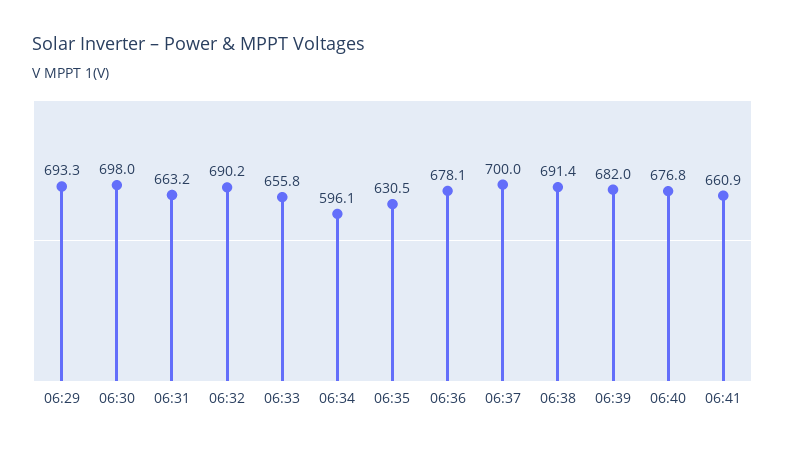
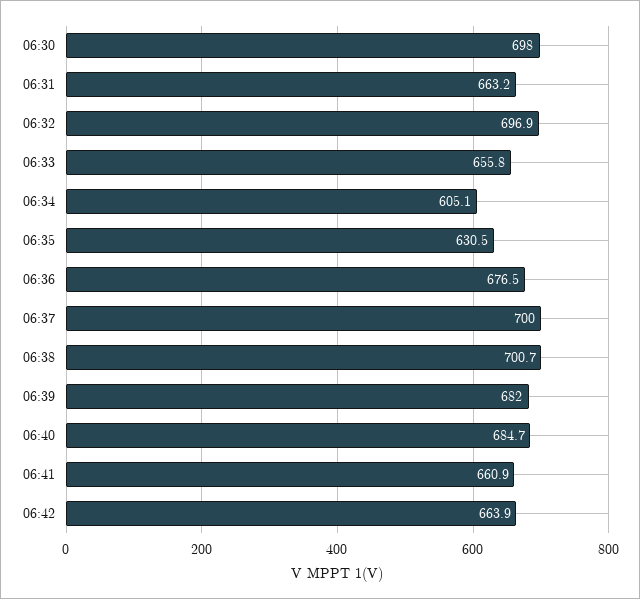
06:29: 693.3 -> none
06:32: 690.2 -> 696.9
06:34: 596.1 -> 605.1
06:36: 678.1 -> 676.5
06:38: 691.4 -> 700.7
06:40: 676.8 -> 684.7
06:42: none -> 663.9

